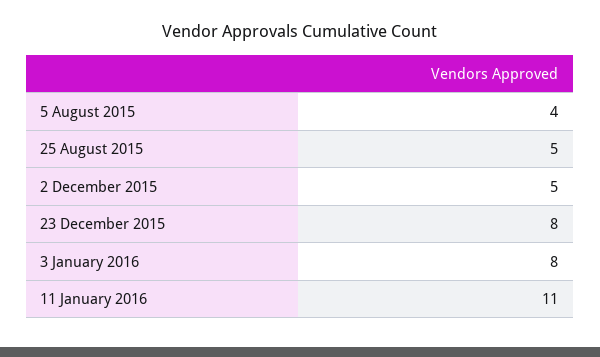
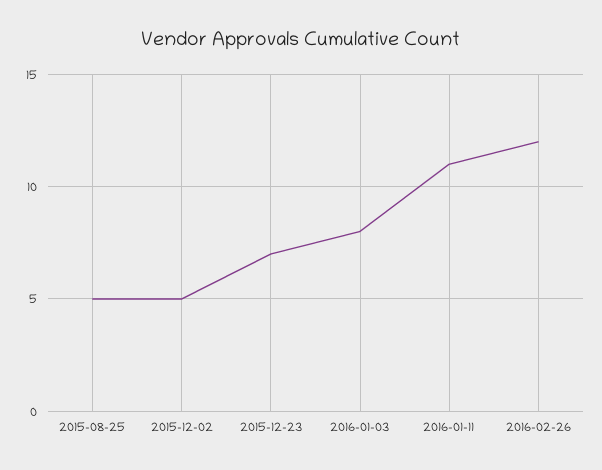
5 August 2015: 4 -> none
23 December 2015: 8 -> 7
2016-02-26: none -> 12

